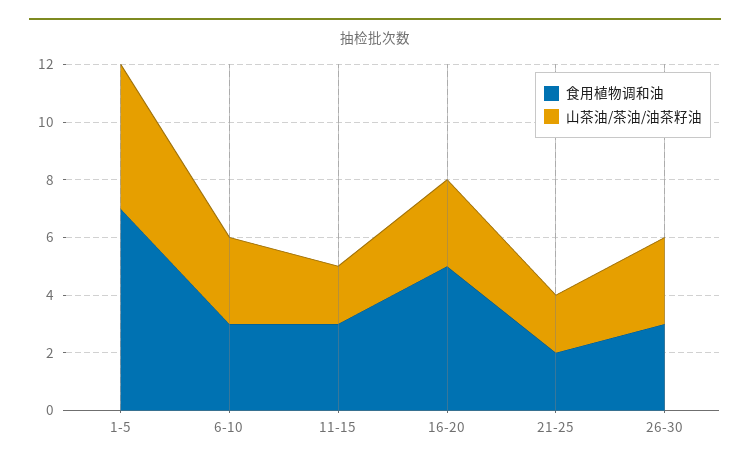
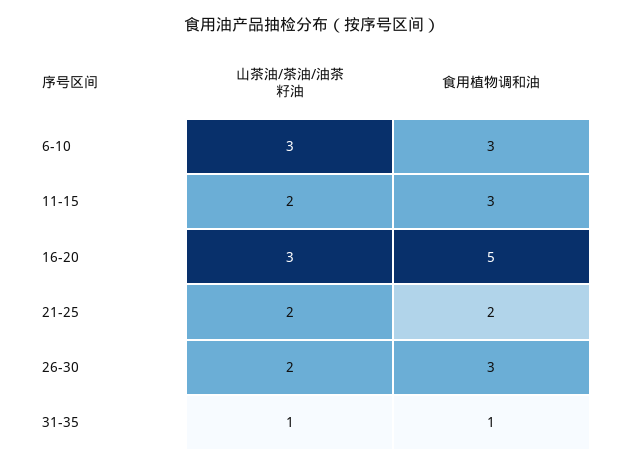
食用植物调和油, 1-5: 7 -> none
山茶油/茶油/油茶籽油, 1-5: 5 -> none
山茶油/茶油/油茶籽油, 26-30: 3 -> 2
山茶油/茶油/油茶籽油, 31-35: none -> 1
食用植物调和油, 31-35: none -> 1

